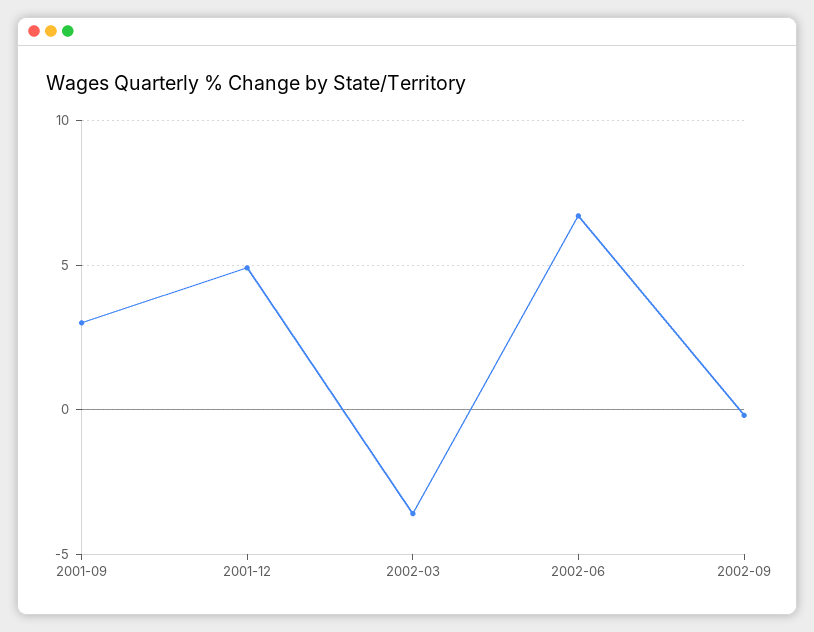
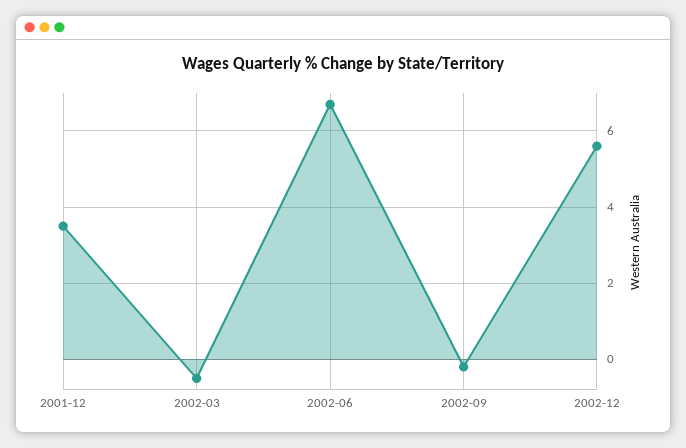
2001-09: 3 -> none
2001-12: 5 -> 3.5
2002-03: -3.5 -> -0.5
2002-12: none -> 5.5

